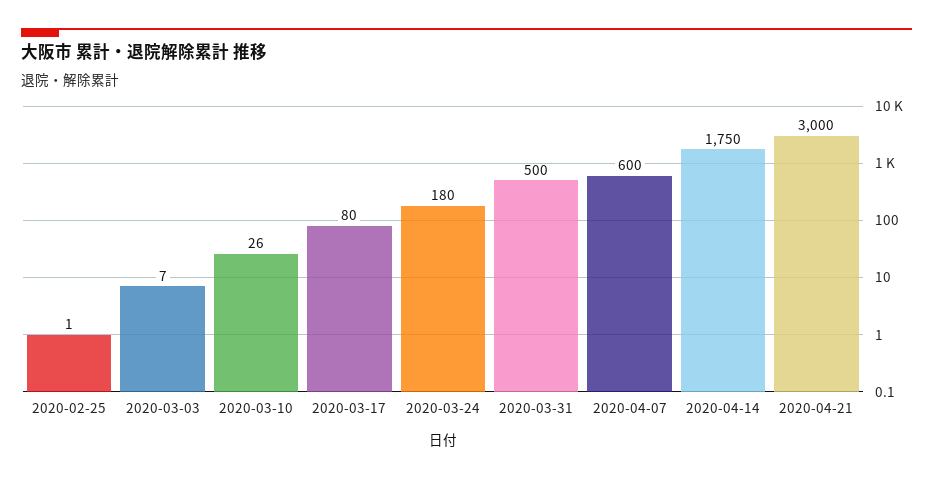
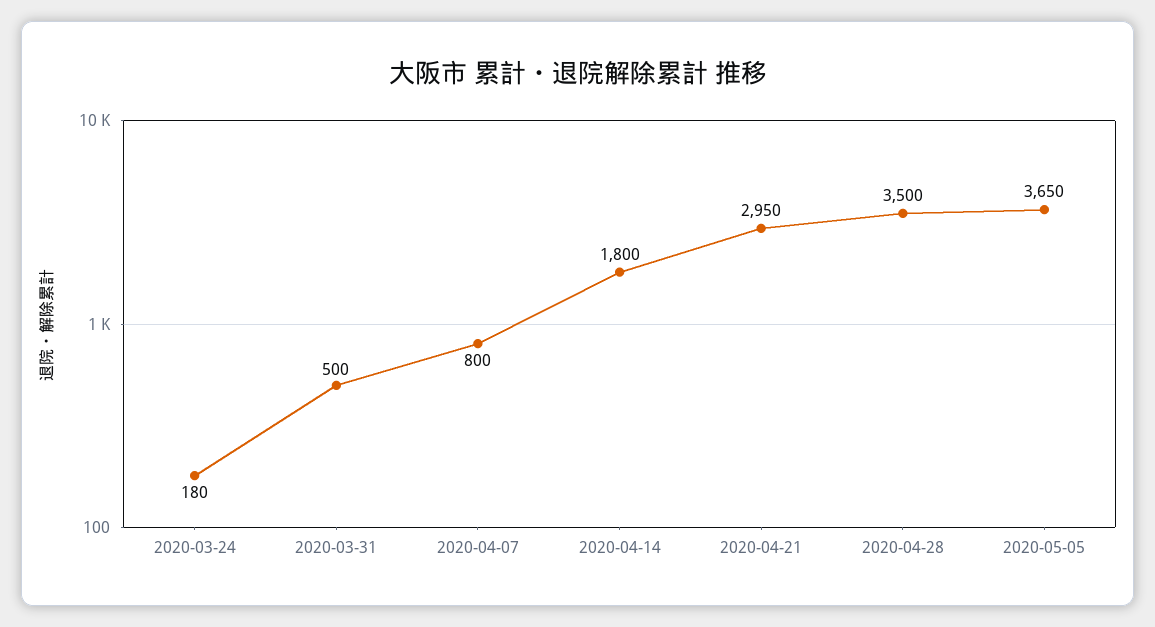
2020-02-25: 1 -> none
2020-03-03: 7 -> none
2020-03-10: 26 -> none
2020-03-17: 80 -> none
2020-04-07: 600 -> 800
2020-04-14: 1750 -> 1800
2020-04-21: 3000 -> 2950
2020-04-28: none -> 3500
2020-05-05: none -> 3650

